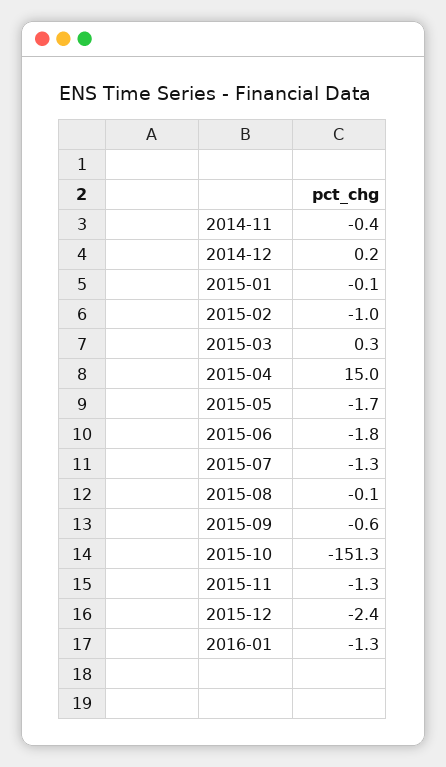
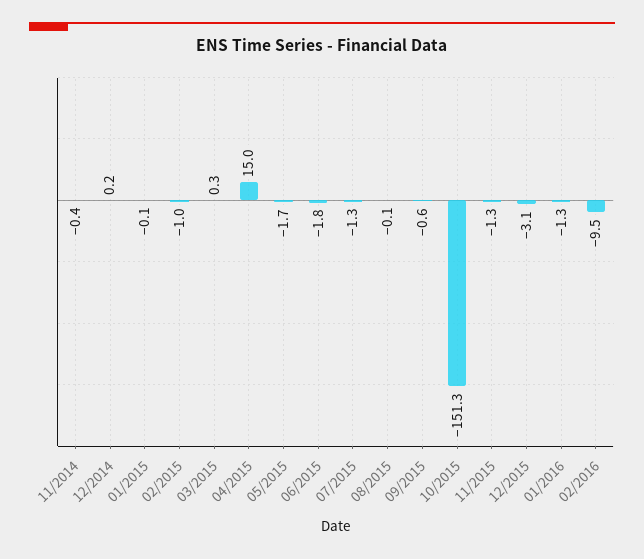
2015-12: -2.4 -> -3.1
02/2016: none -> -9.5

